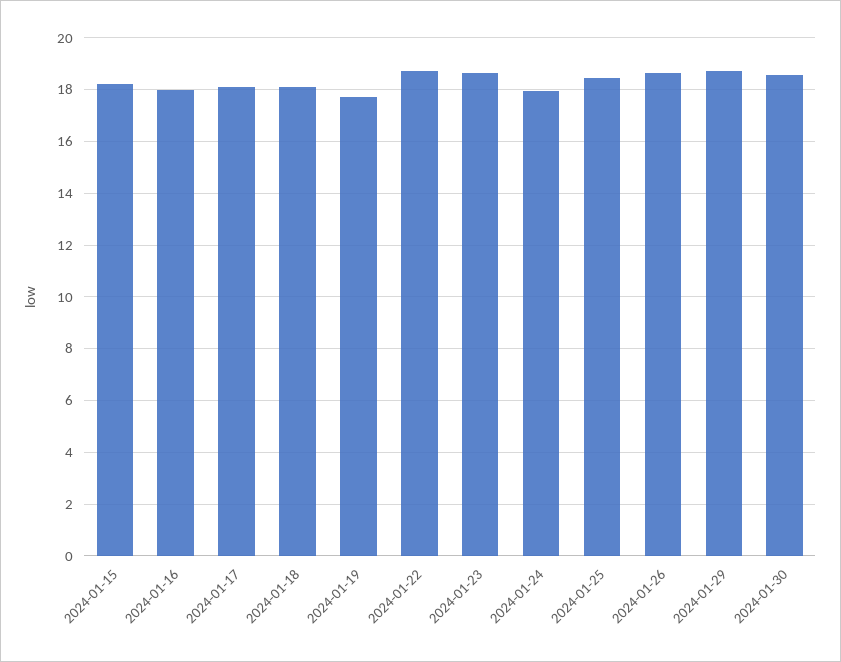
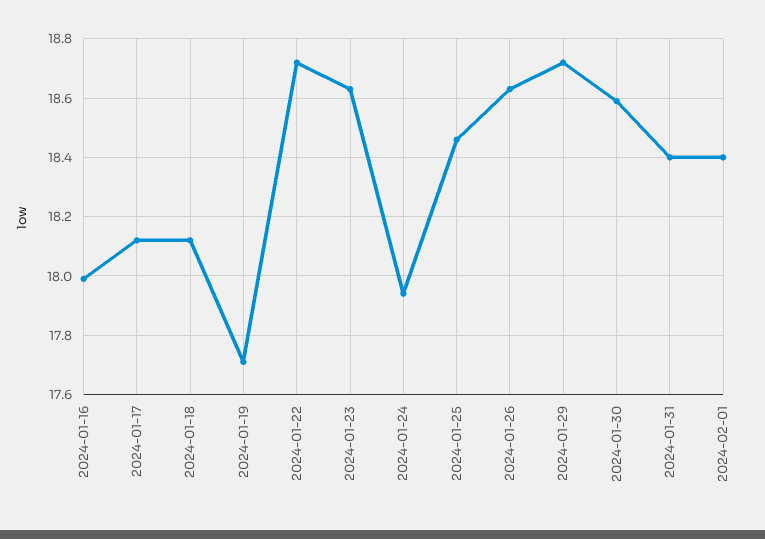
2024-01-15: 18.25 -> none
2024-01-31: none -> 18.4
2024-02-01: none -> 18.4

